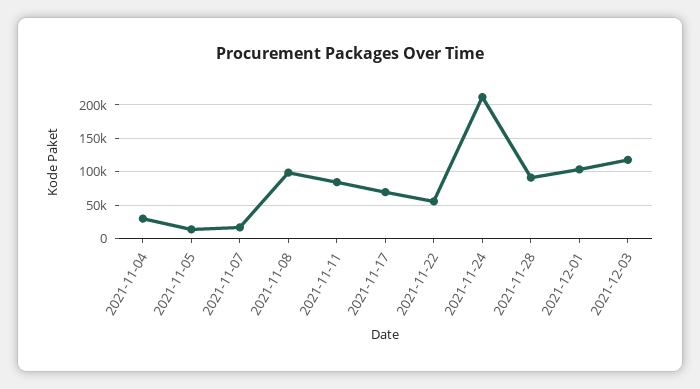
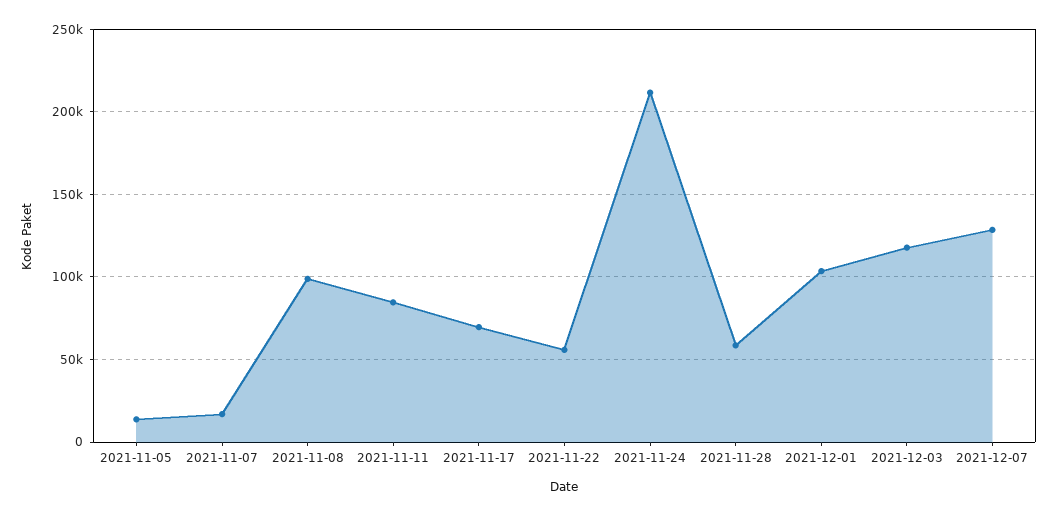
2021-11-04: 30000 -> none
2021-11-28: 90000 -> 60000
2021-12-07: none -> 130000

